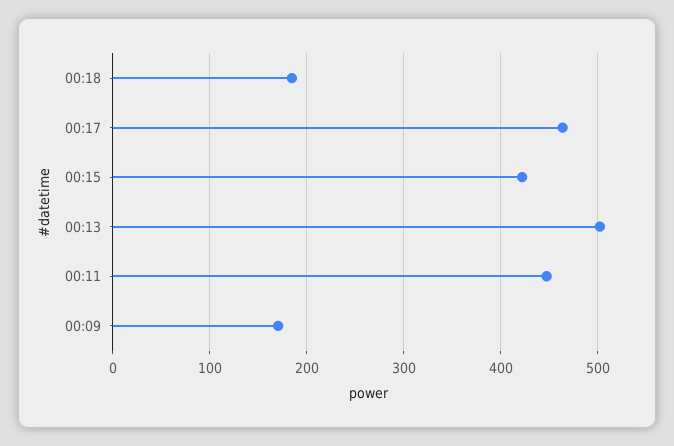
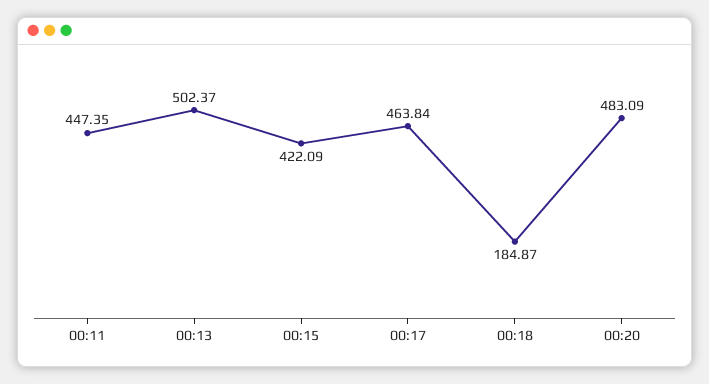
00:09: 170 -> none
00:20: none -> 483.09

